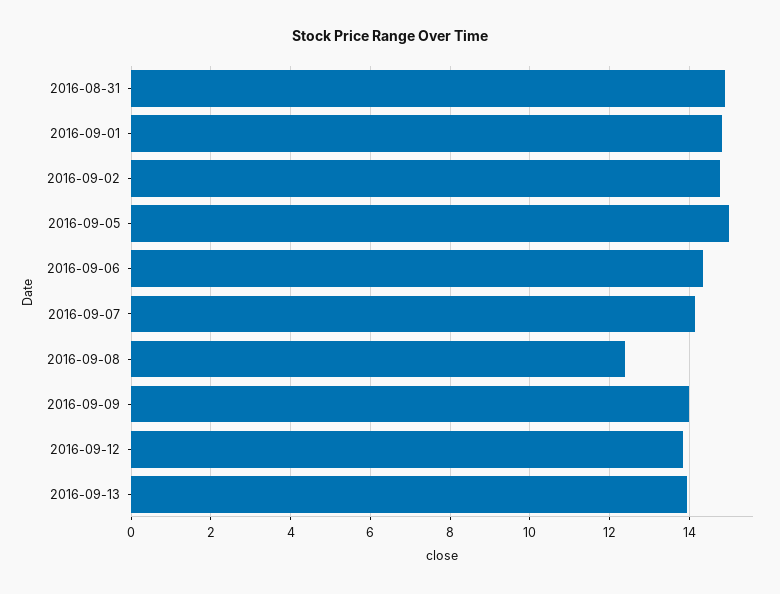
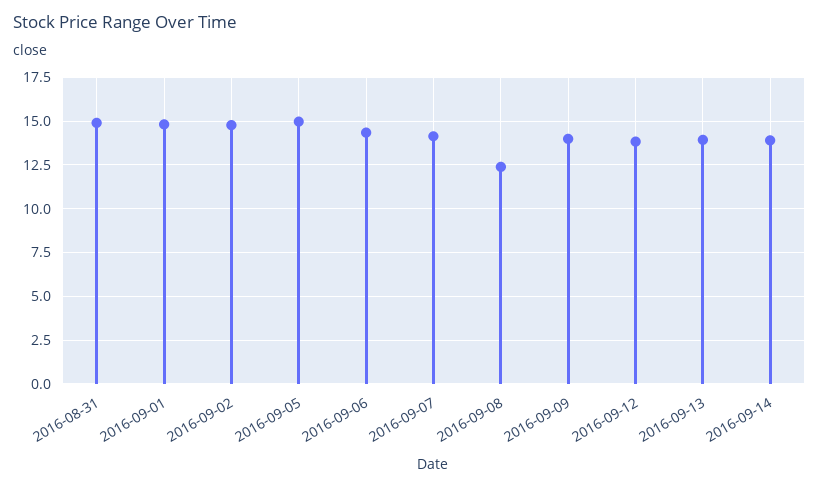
2016-09-14: none -> 14

